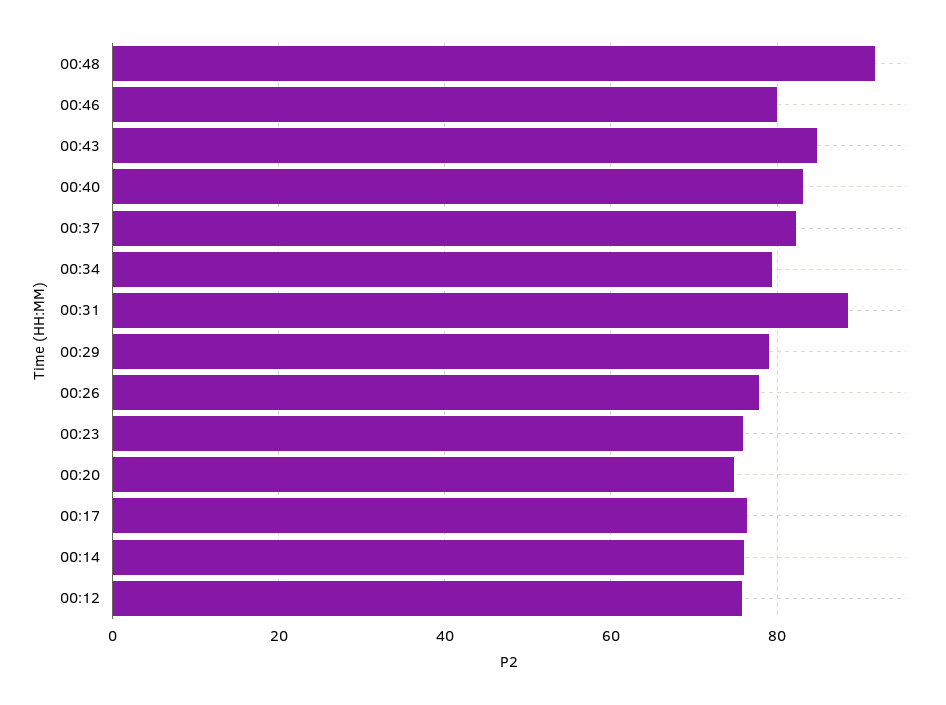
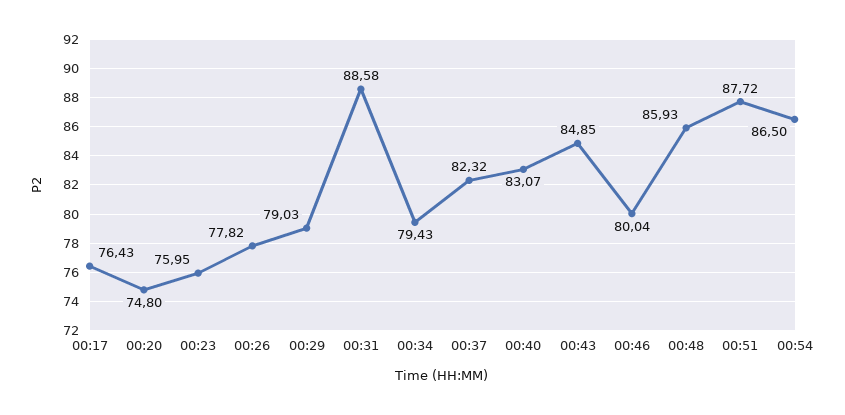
00:48: 92 -> 85.93
00:14: 76 -> none
00:12: 76 -> none
00:51: none -> 87.72
00:54: none -> 86.5

